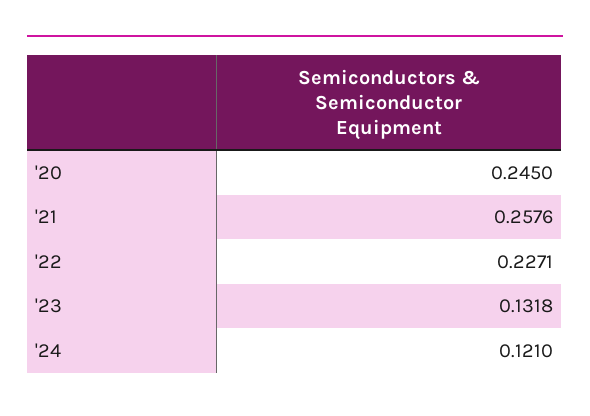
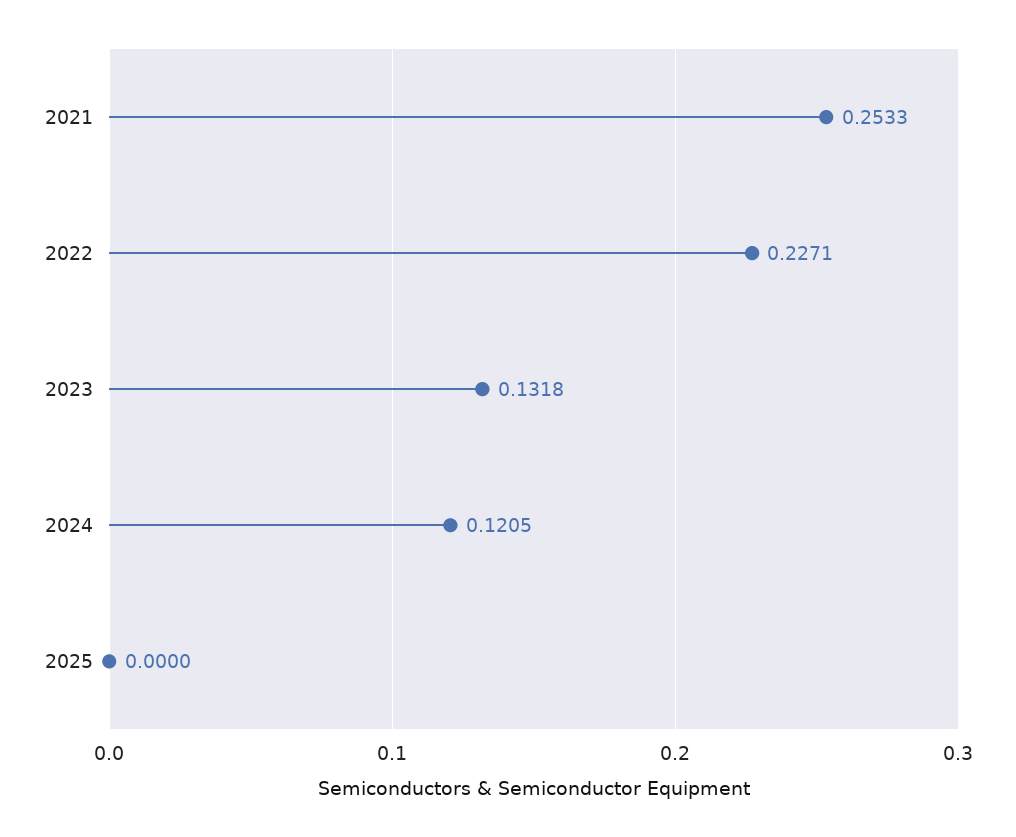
'20: 0.245 -> none
'21: 0.2576 -> 0.2533
'24: 0.121 -> 0.1205
2025: none -> 0

